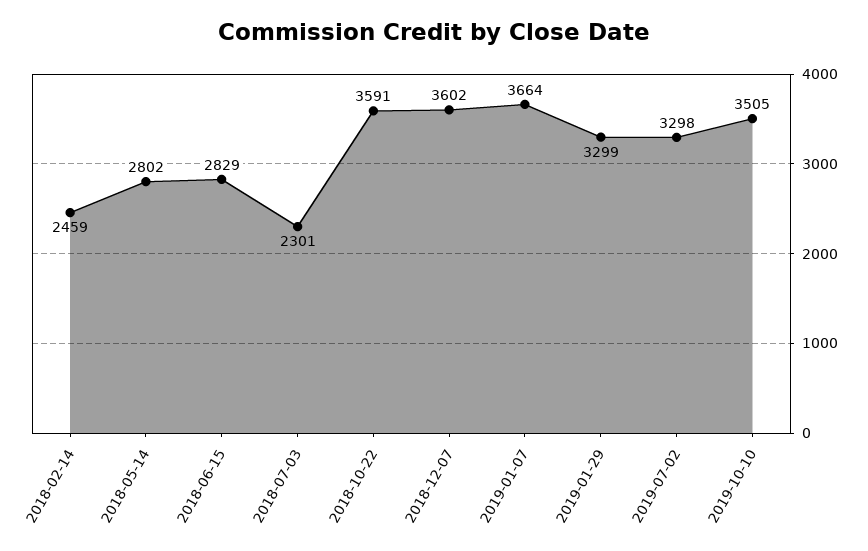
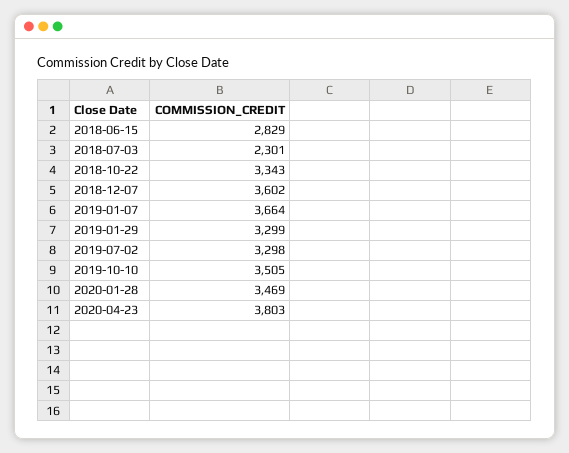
2018-02-14: 2459 -> none
2018-05-14: 2802 -> none
2018-10-22: 3591 -> 3343
2020-01-28: none -> 3469
2020-04-23: none -> 3803

